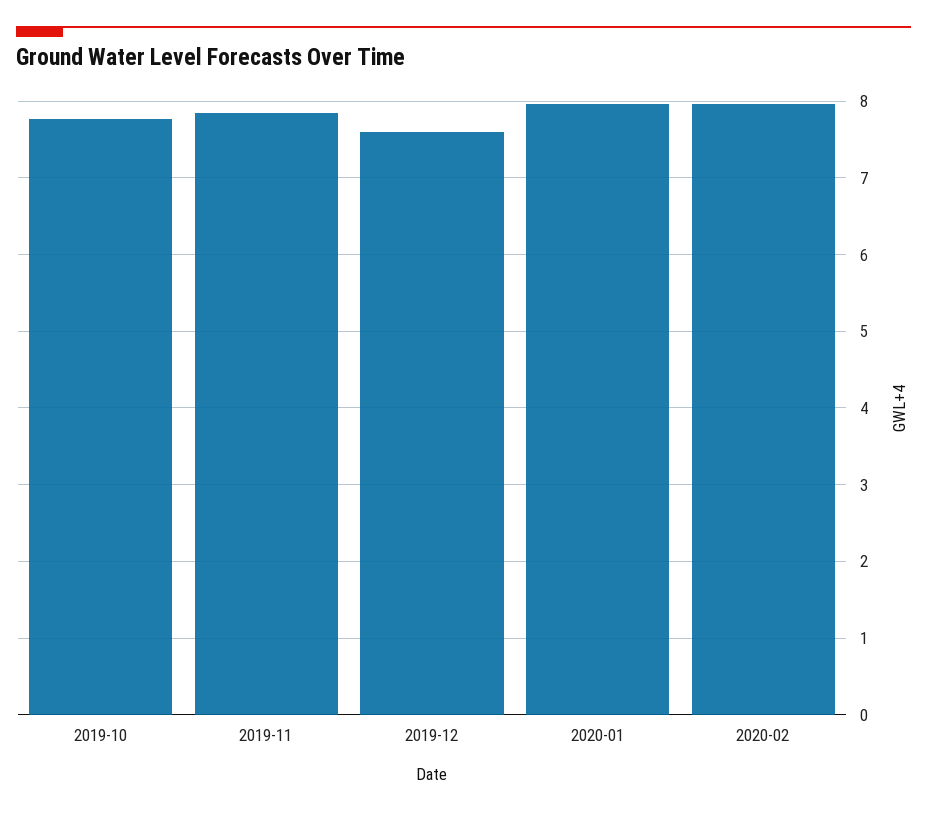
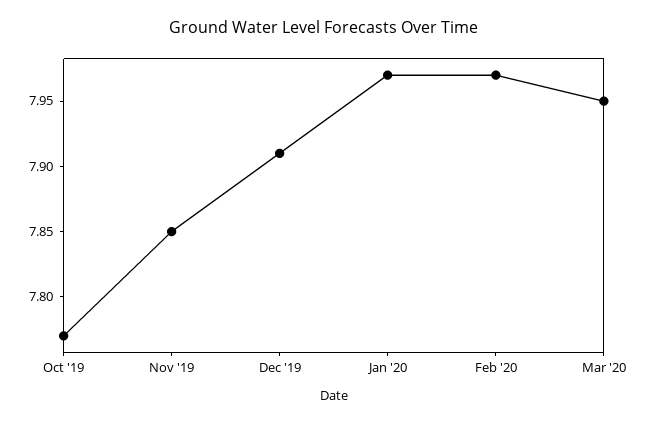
2019-12: 7.6 -> 7.91
Mar '20: none -> 7.95

